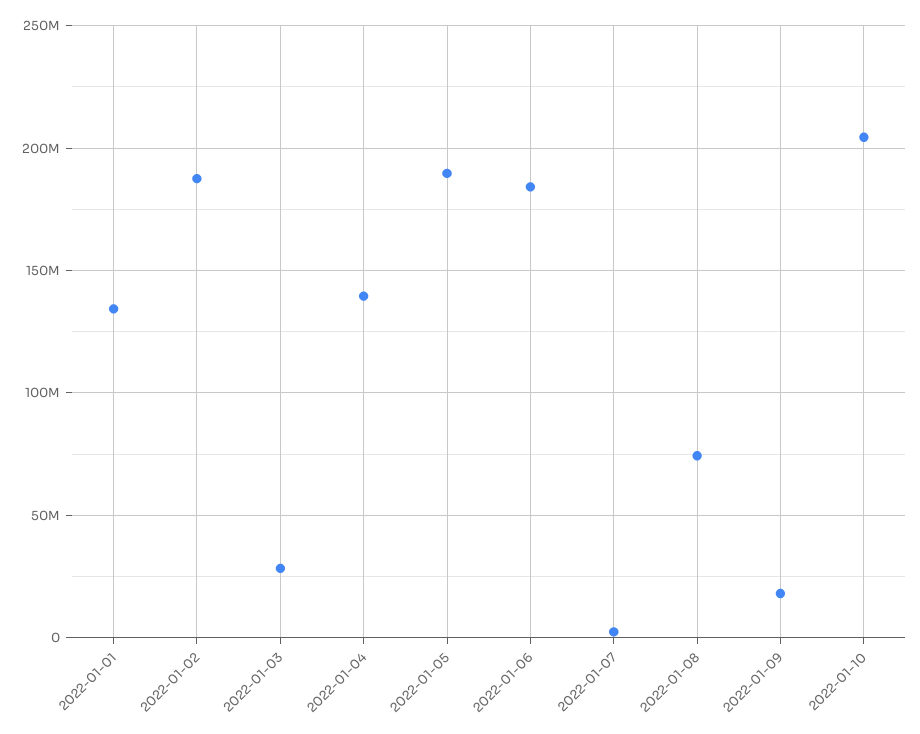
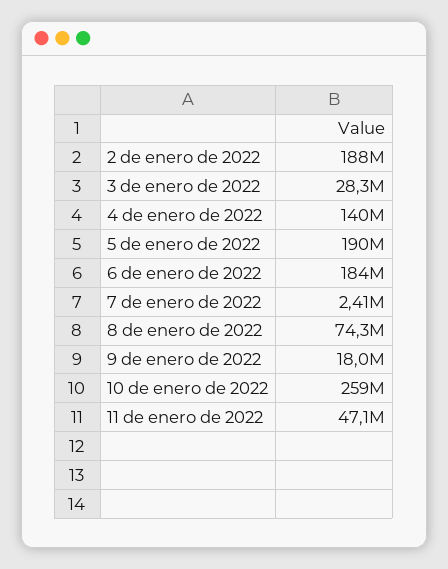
2022-01-01: 135000000 -> none
2022-01-10: 205000000 -> 259000000
11 de enero de 2022: none -> 47100000

